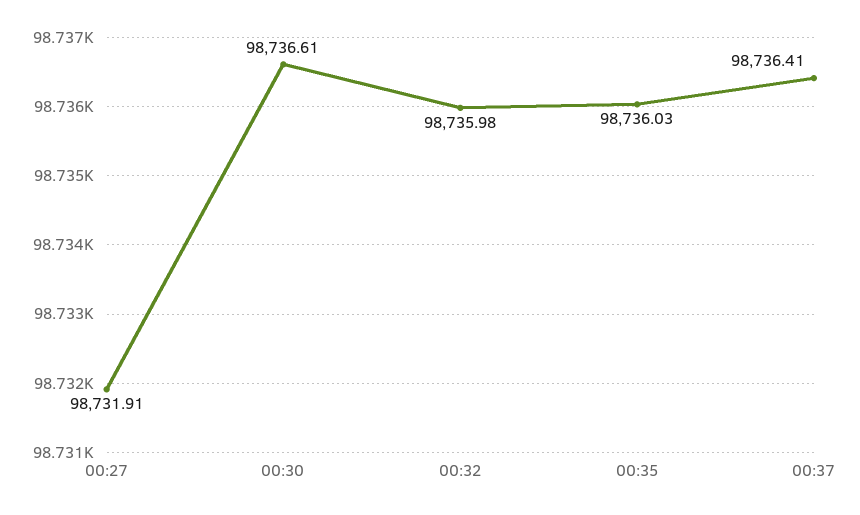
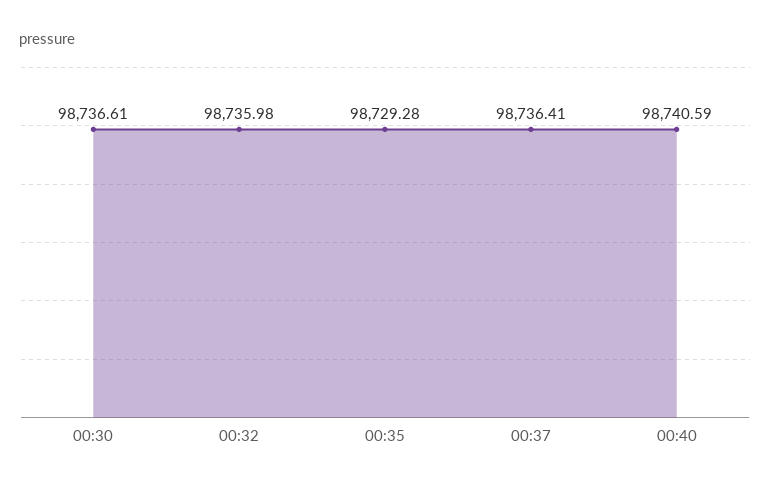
00:27: 98731.91 -> none
00:35: 98736.03 -> 98729.28
00:40: none -> 98740.59

